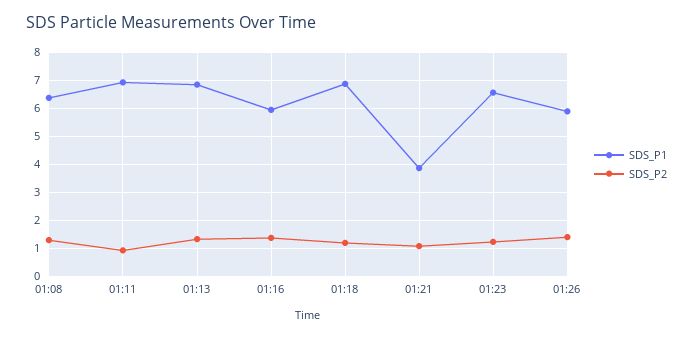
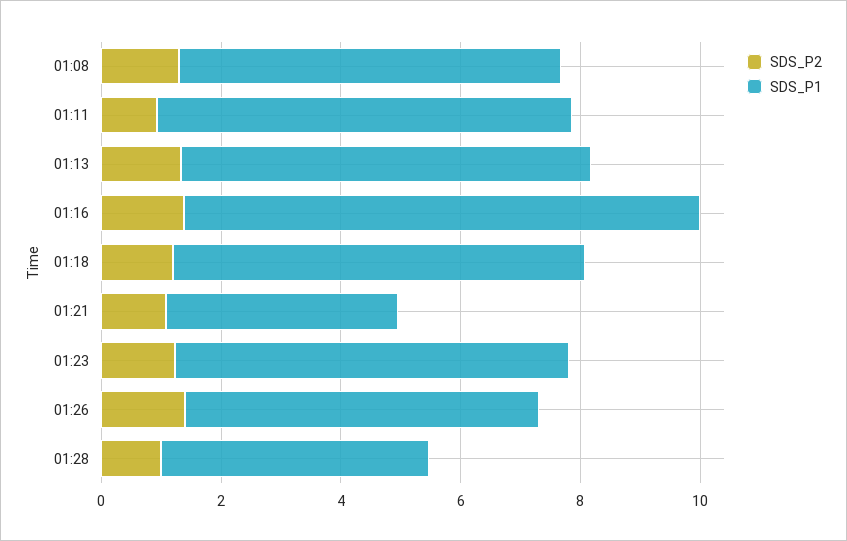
SDS_P1, 01:16: 6 -> 8.5
SDS_P2, 01:28: none -> 1
SDS_P1, 01:28: none -> 4.5

